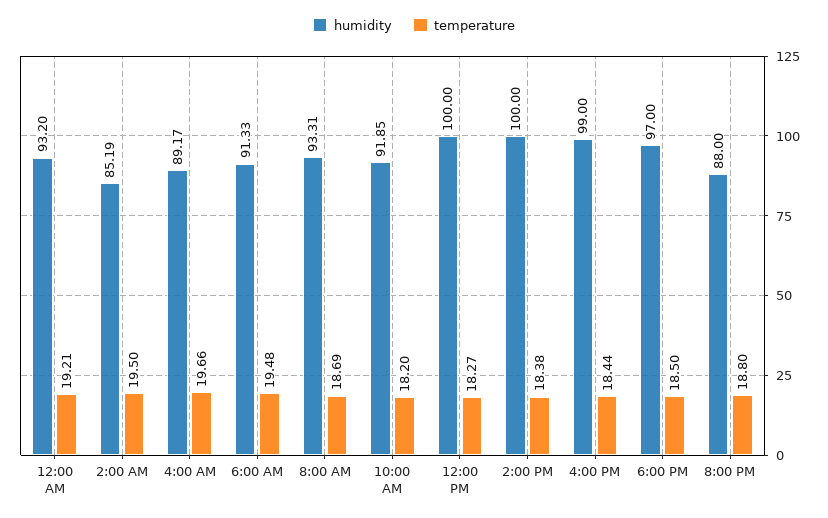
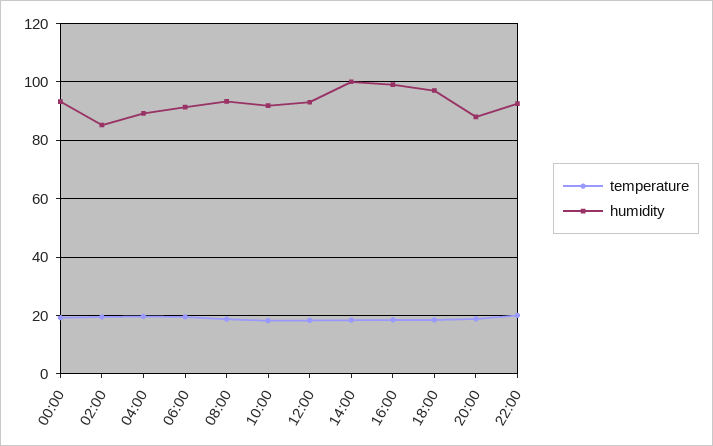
humidity, 12:00 PM: 100 -> 92.5
temperature, 22:00: none -> 20
humidity, 22:00: none -> 92.5

